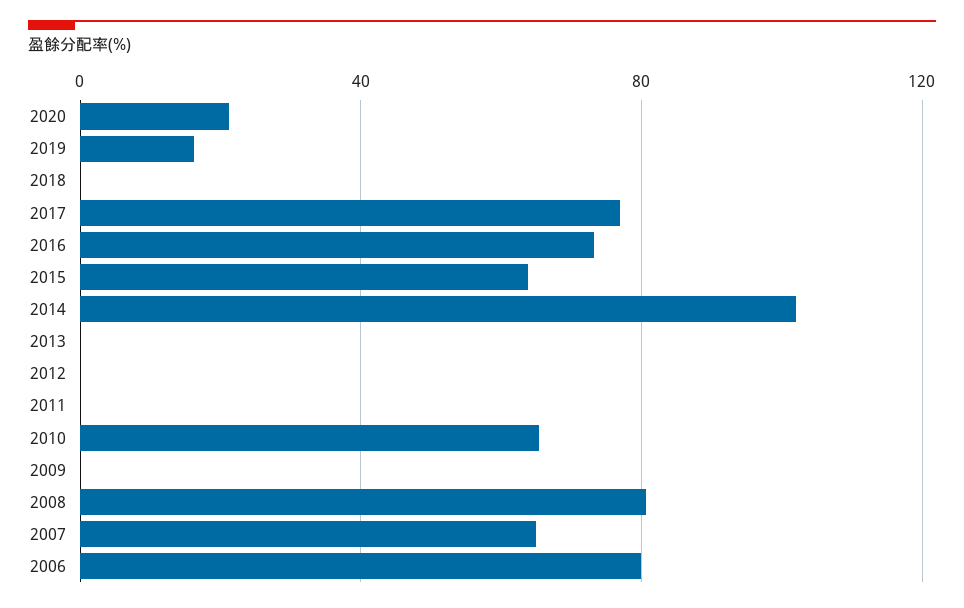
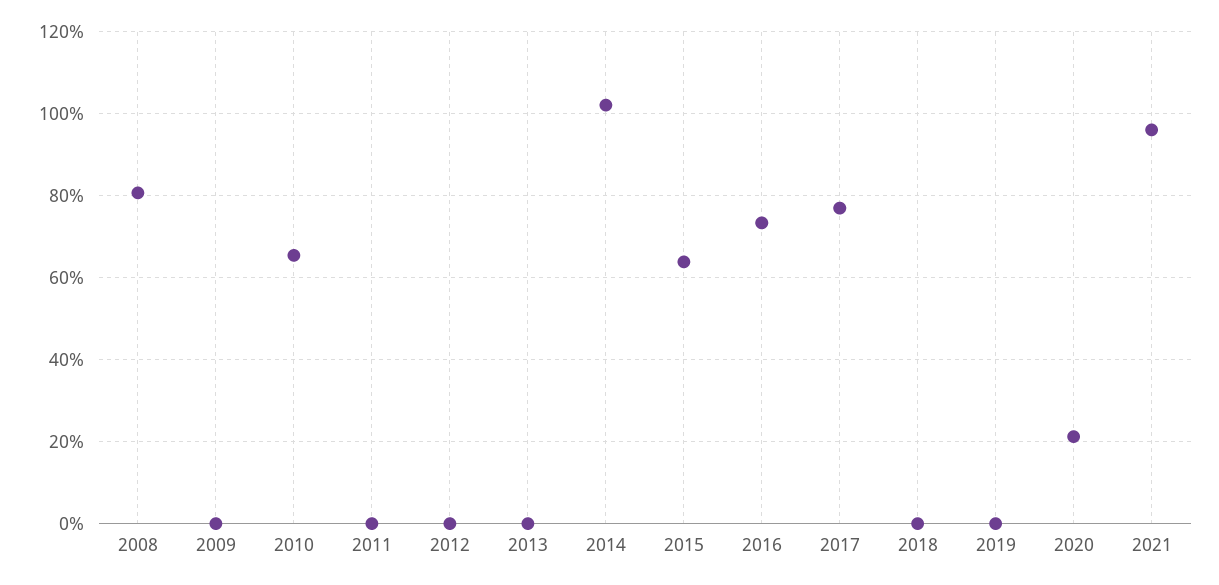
2019: 15 -> 0
2007: 65 -> none
2006: 80 -> none
2021: none -> 96

